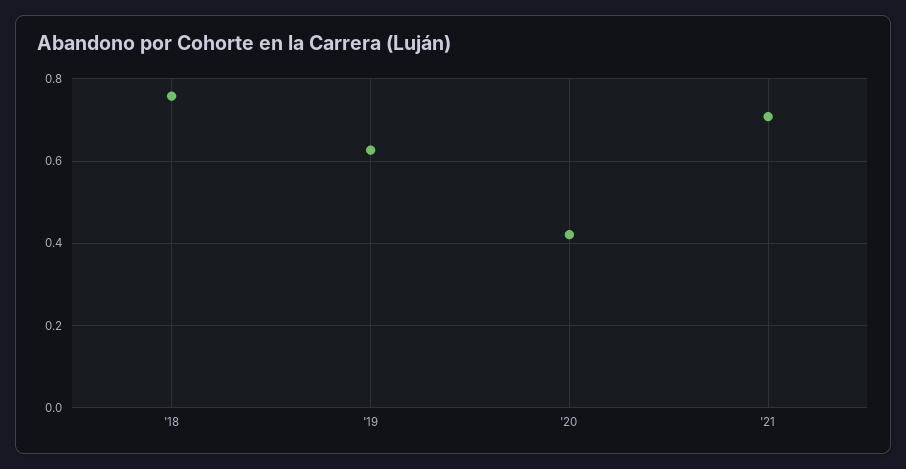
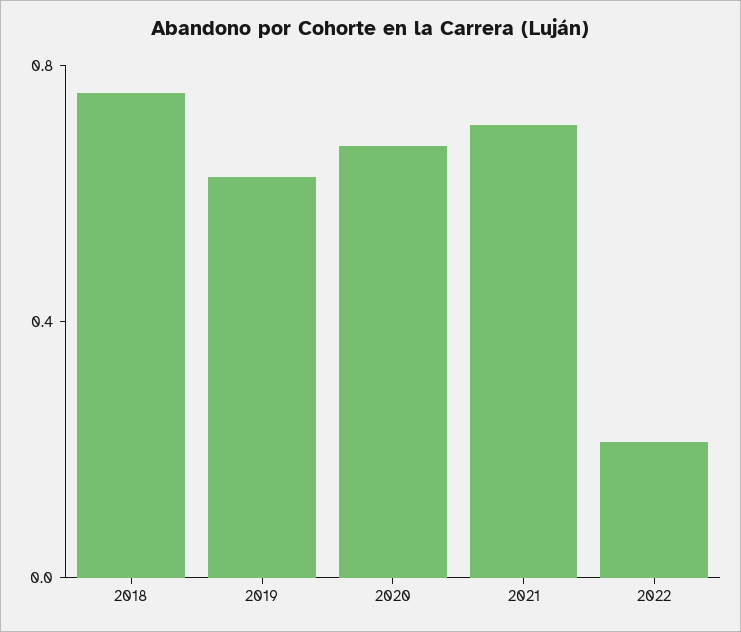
'20: 0.42 -> 0.7
2022: none -> 0.2

